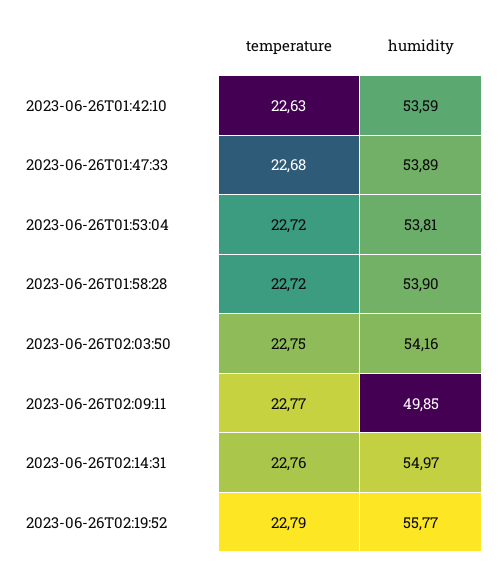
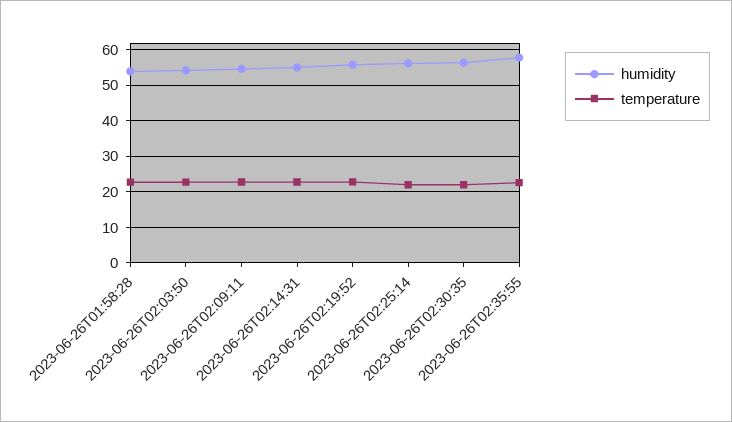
temperature, 2023-06-26T01:42:10: 22.63 -> none
humidity, 2023-06-26T01:42:10: 53.59 -> none
temperature, 2023-06-26T01:47:33: 22.68 -> none
humidity, 2023-06-26T01:47:33: 53.89 -> none
temperature, 2023-06-26T01:53:04: 22.72 -> none
humidity, 2023-06-26T01:53:04: 53.81 -> none
humidity, 2023-06-26T02:09:11: 49.85 -> 54
humidity, 2023-06-26T02:25:14: none -> 56
temperature, 2023-06-26T02:25:14: none -> 22
humidity, 2023-06-26T02:30:35: none -> 56
temperature, 2023-06-26T02:30:35: none -> 22
humidity, 2023-06-26T02:35:55: none -> 58
temperature, 2023-06-26T02:35:55: none -> 22

